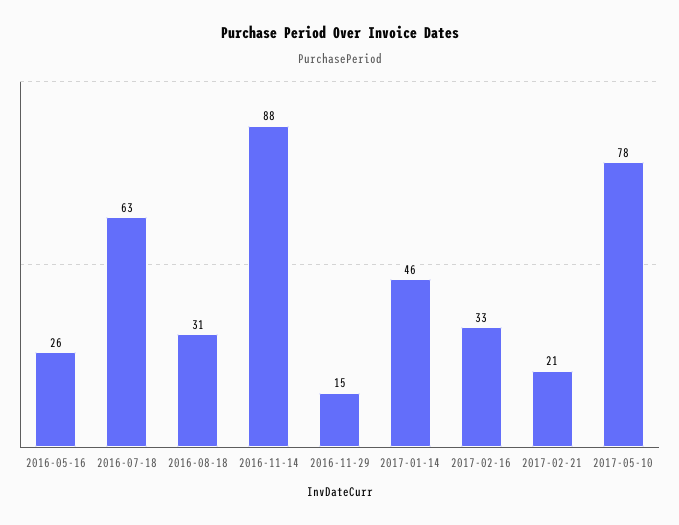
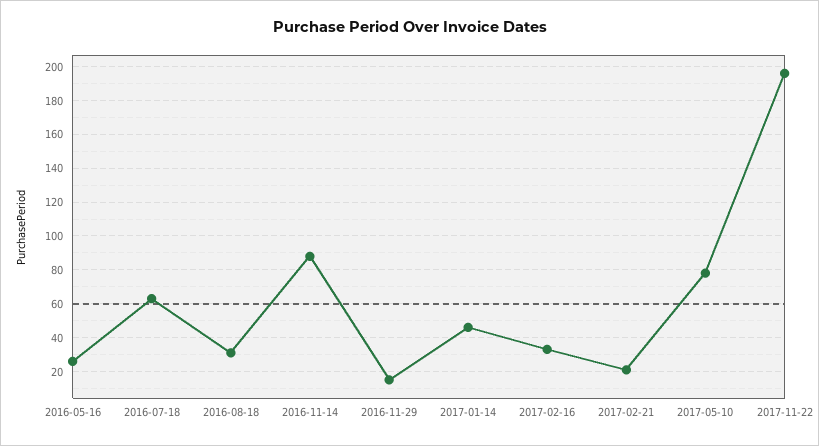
2017-11-22: none -> 195

